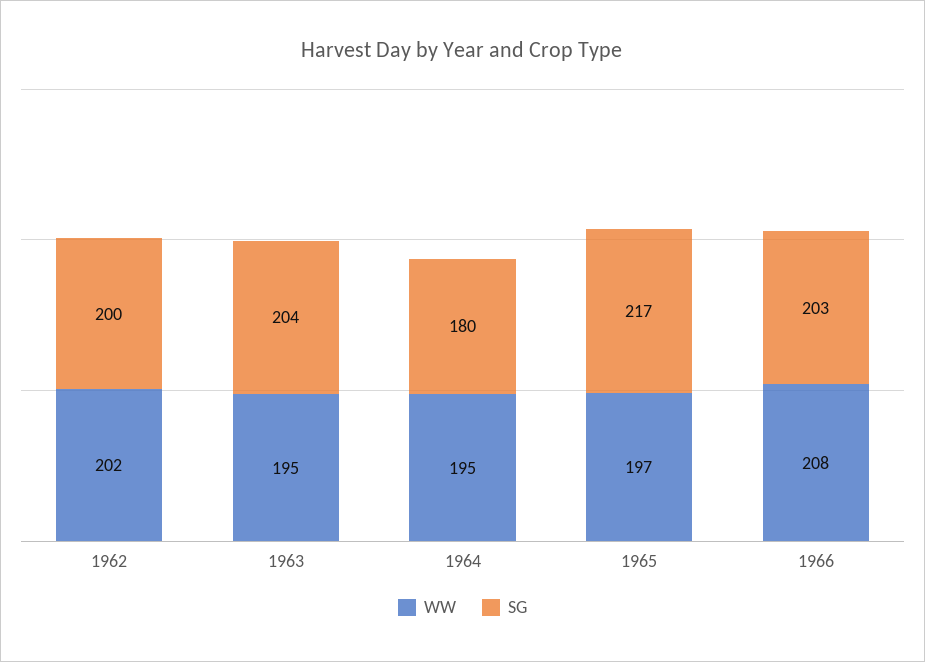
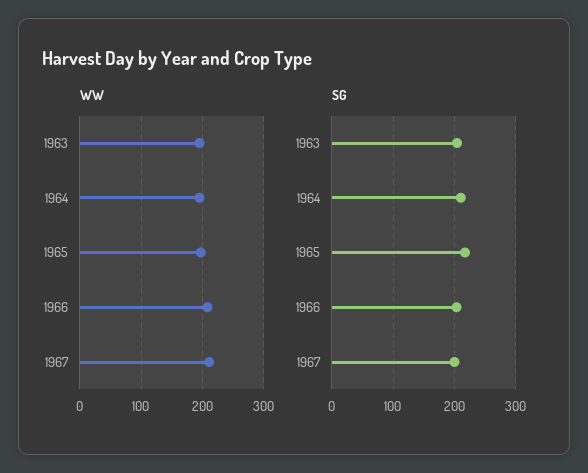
WW, 1962: 202 -> none
SG, 1962: 200 -> none
SG, 1964: 180 -> 210
WW, 1967: none -> 210
SG, 1967: none -> 200

